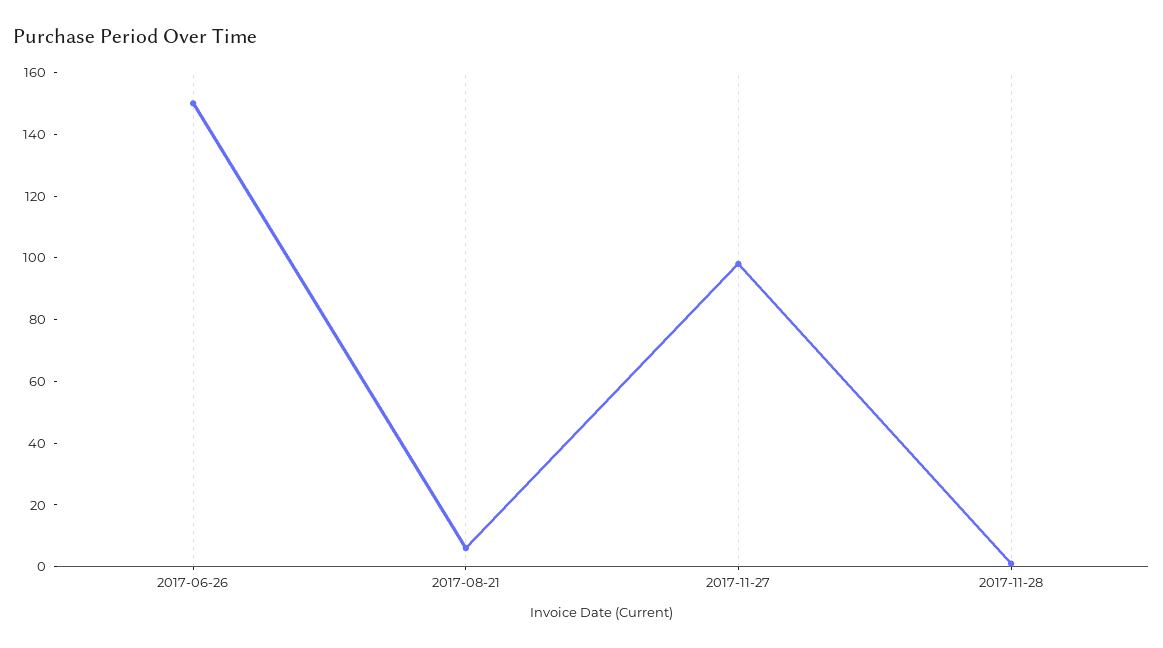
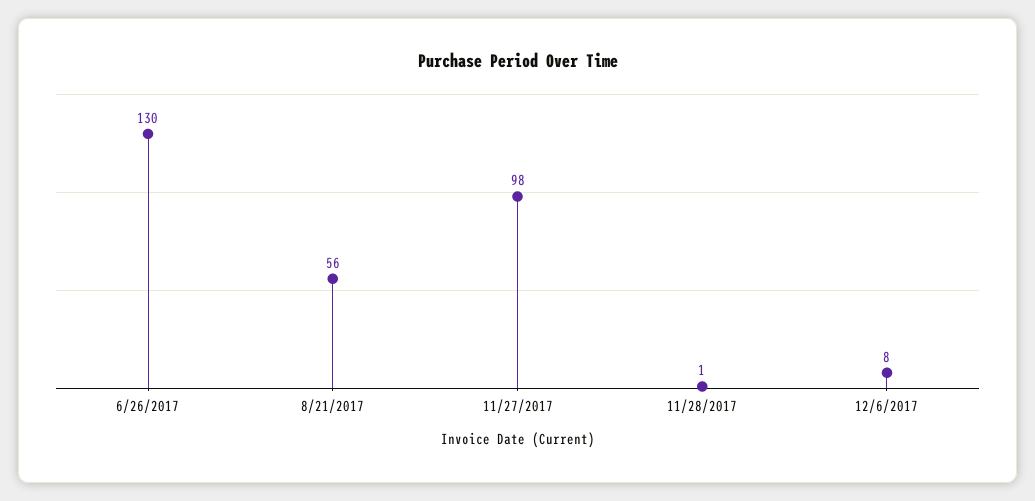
2017-06-26: 150 -> 130
2017-08-21: 5 -> 56
12/6/2017: none -> 8

